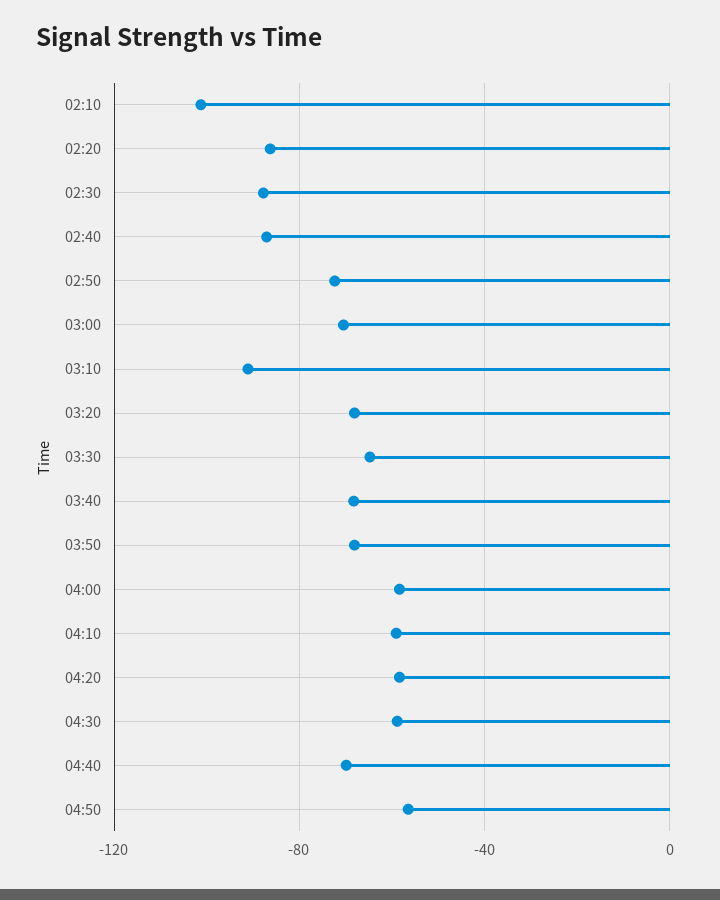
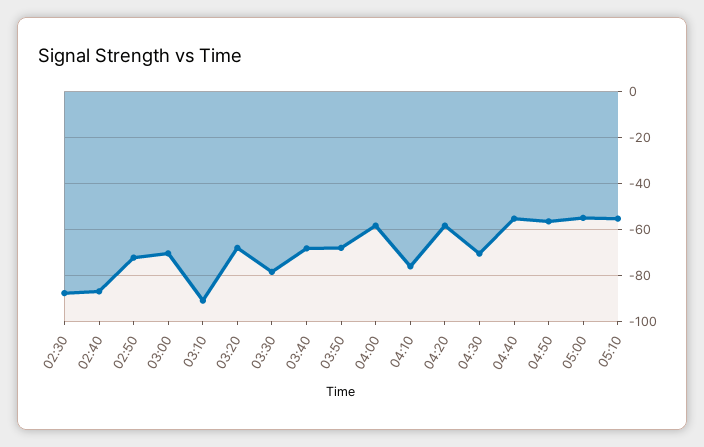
02:10: -100 -> none
02:20: -85 -> none
03:30: -65 -> -80
04:10: -60 -> -75
04:30: -60 -> -70
04:40: -70 -> -55
05:00: none -> -55
05:10: none -> -55

